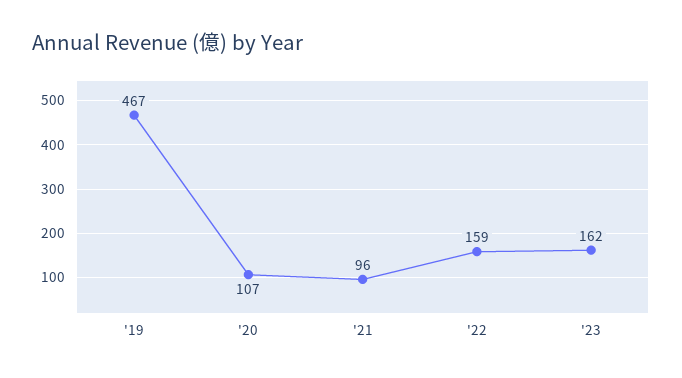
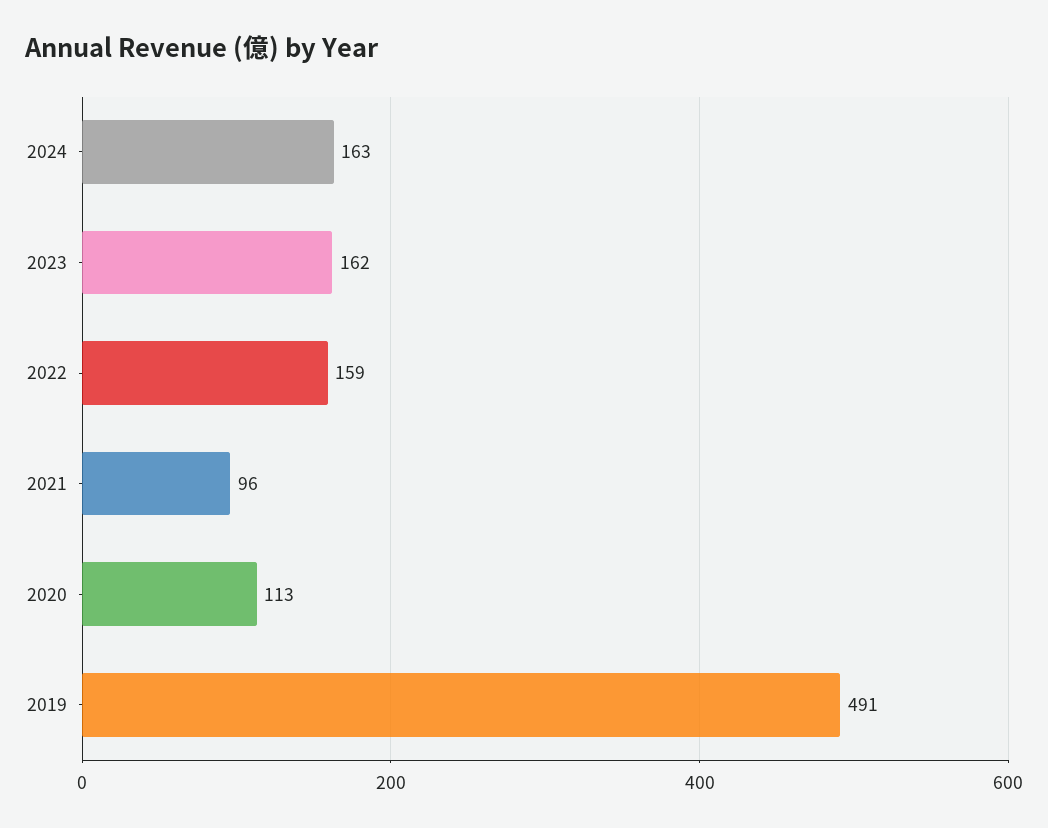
'19: 467 -> 491
'20: 107 -> 113
2024: none -> 163

